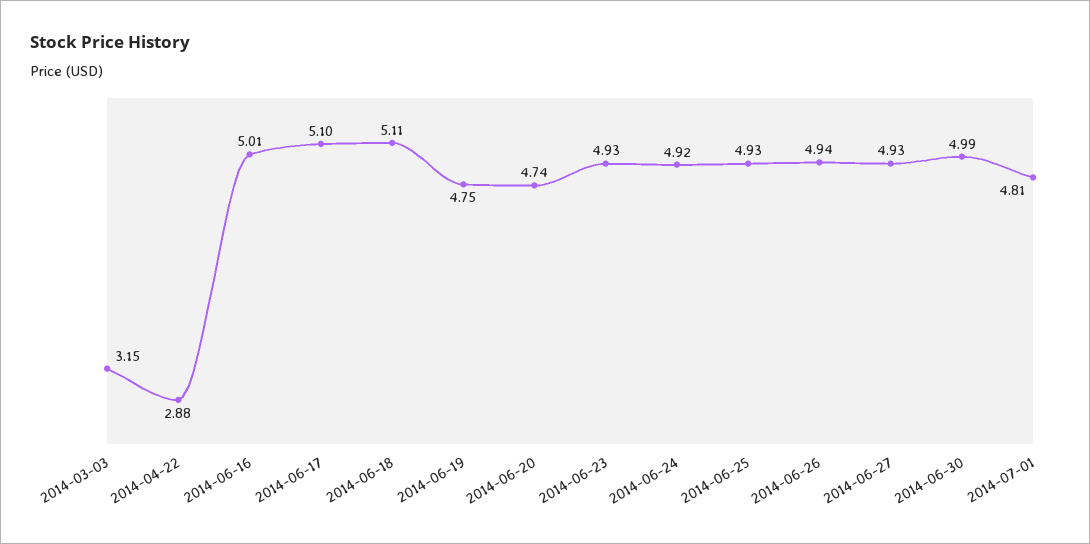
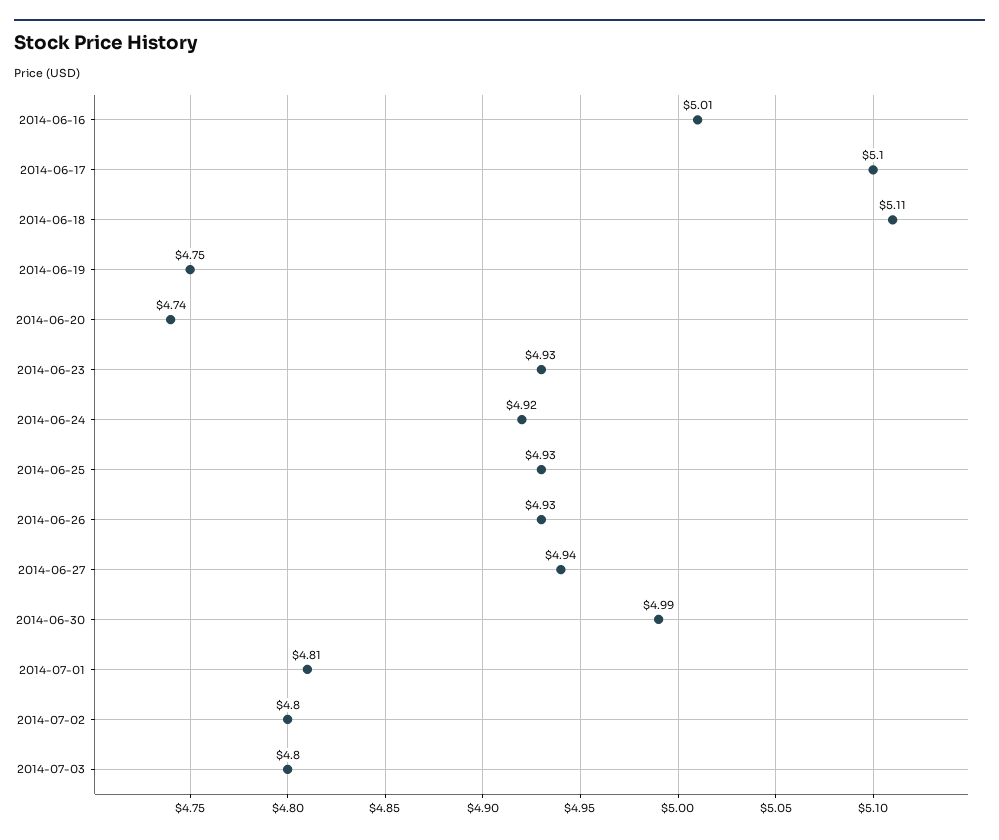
2014-03-03: 3.15 -> none
2014-04-22: 2.88 -> none
2014-06-26: 4.94 -> 4.93
2014-06-27: 4.93 -> 4.94
2014-07-02: none -> 4.8
2014-07-03: none -> 4.8

